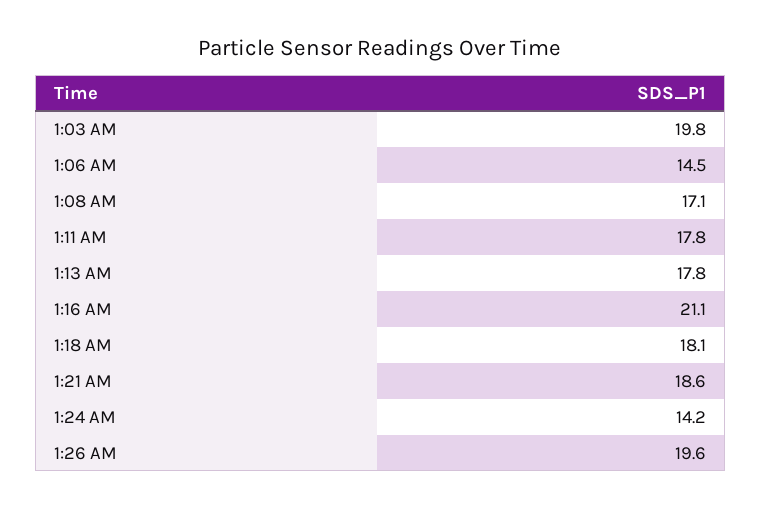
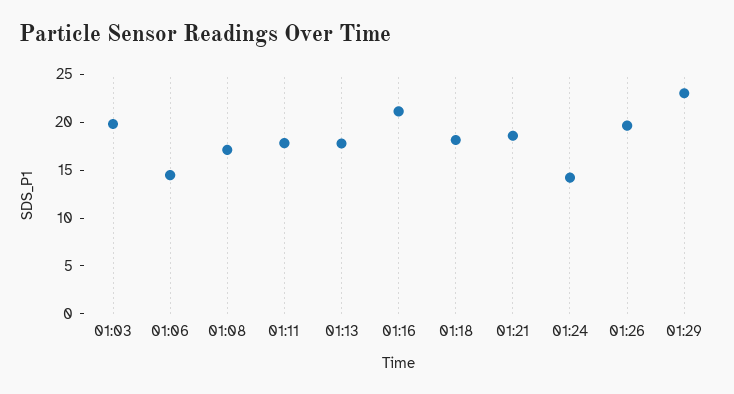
01:29: none -> 23

